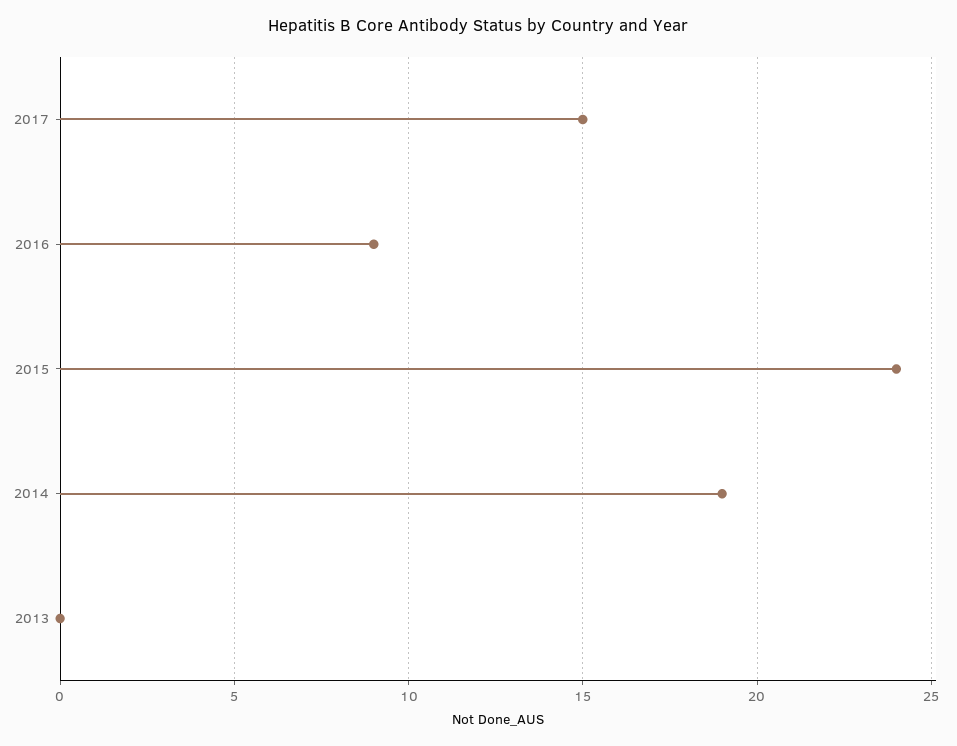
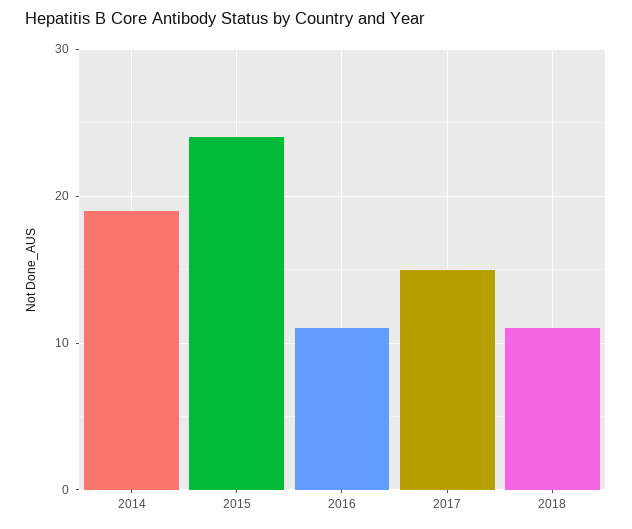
2016: 9 -> 11
2013: 0 -> none
2018: none -> 11

